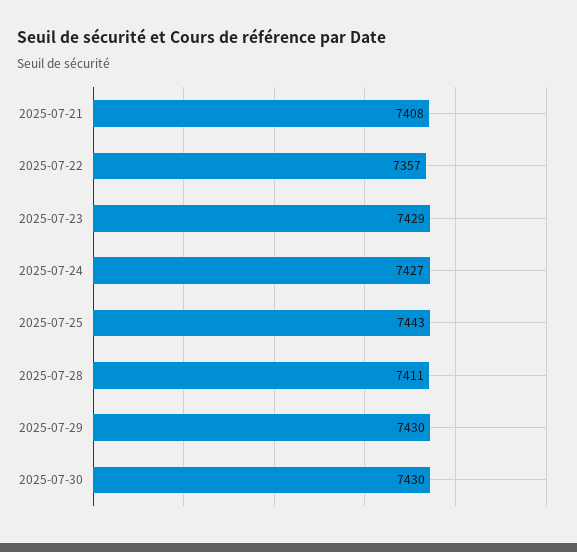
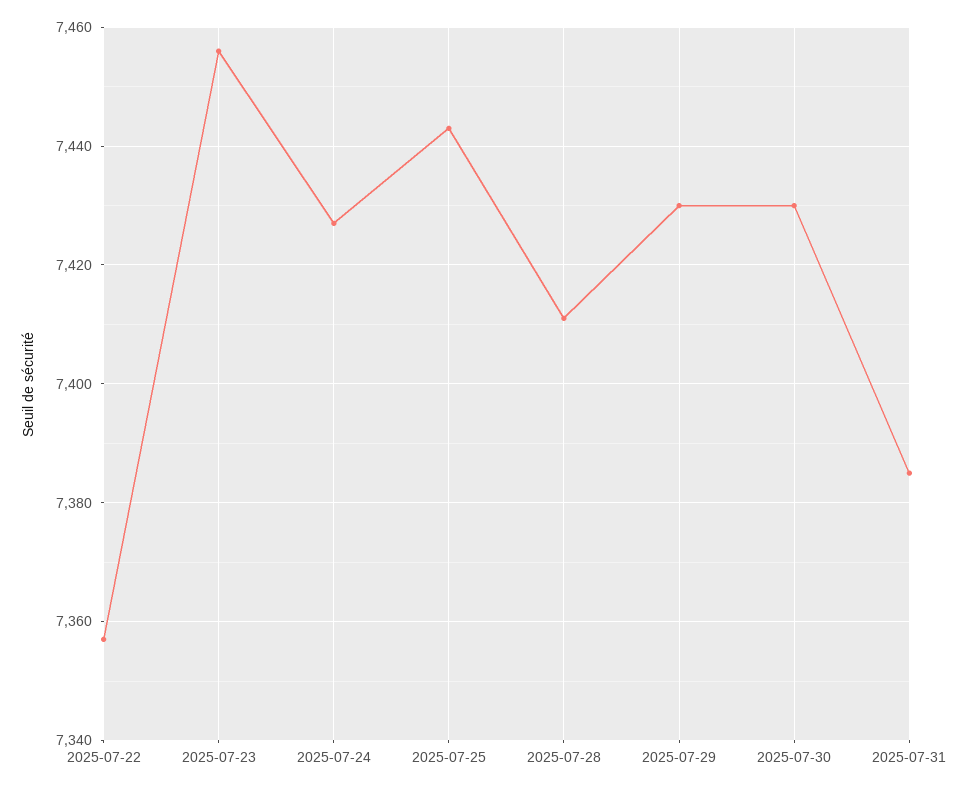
2025-07-21: 7408 -> none
2025-07-23: 7429 -> 7455
2025-07-31: none -> 7385

